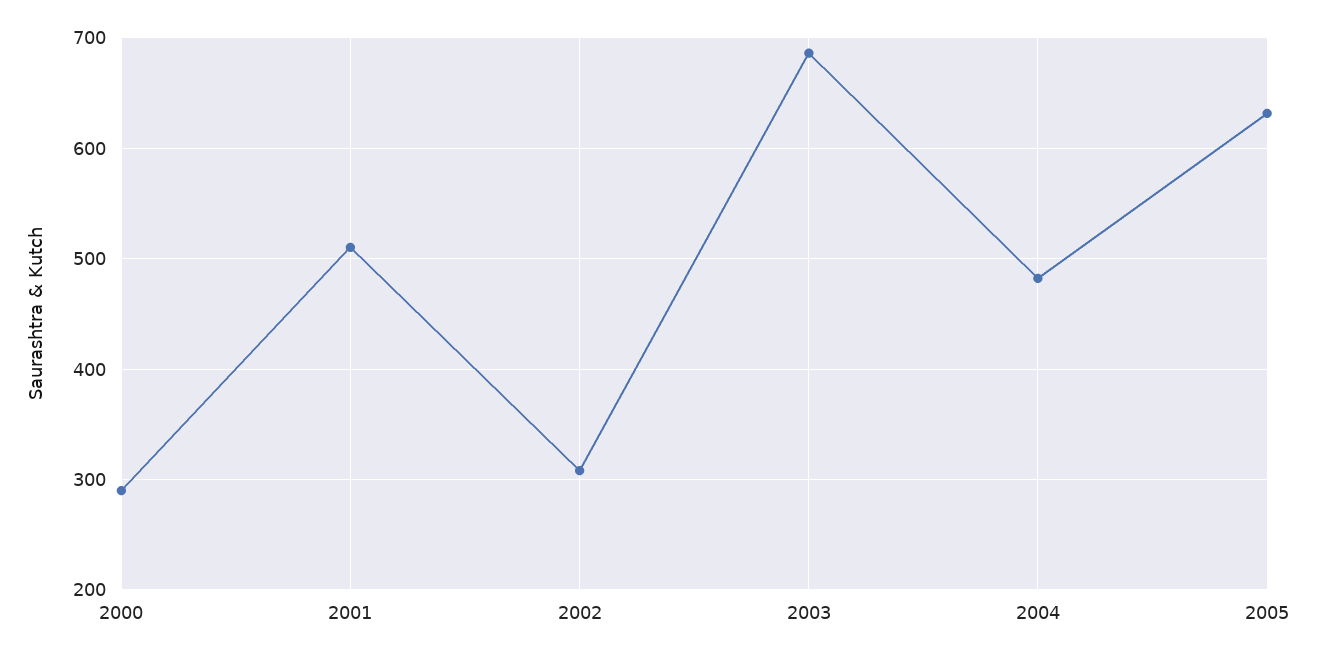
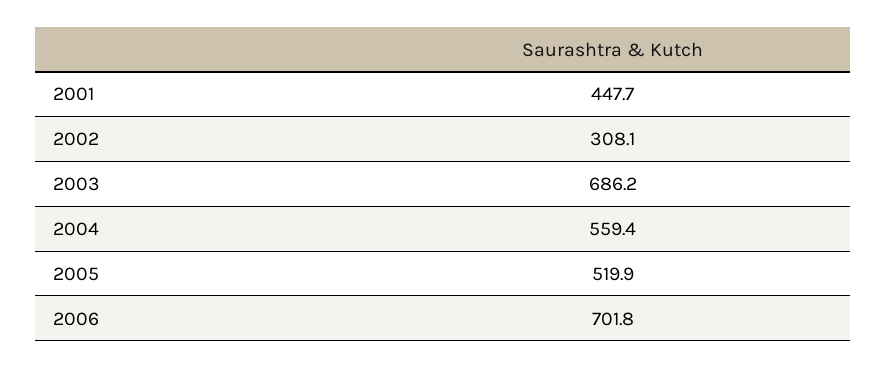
2000: 290 -> none
2001: 510 -> 447.7
2004: 480 -> 559.4
2005: 630 -> 519.9
2006: none -> 701.8

